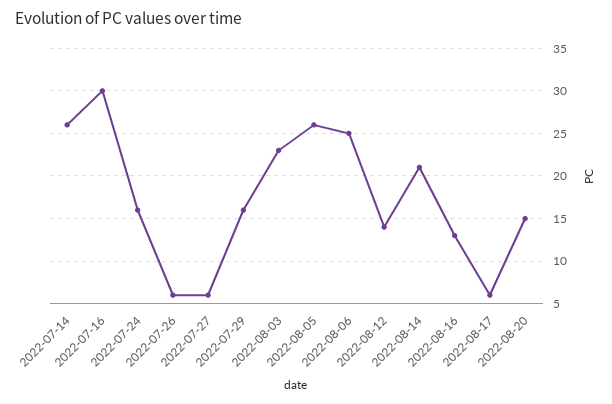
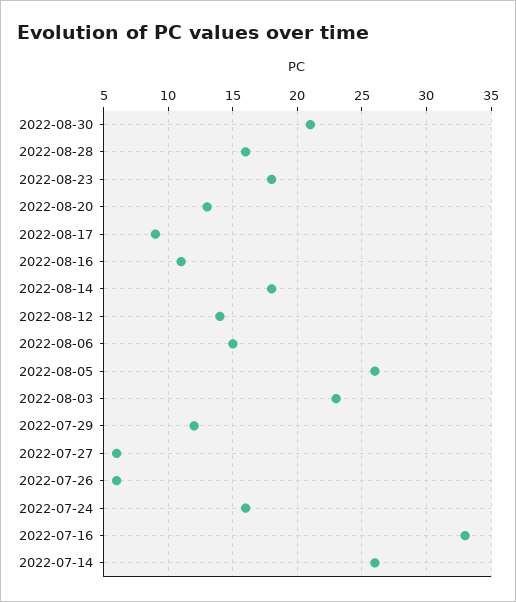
2022-07-16: 30 -> 33
2022-07-29: 16 -> 12
2022-08-06: 25 -> 15
2022-08-14: 21 -> 18
2022-08-16: 13 -> 11
2022-08-17: 6 -> 9
2022-08-20: 15 -> 13
2022-08-30: none -> 21
2022-08-28: none -> 16
2022-08-23: none -> 18

